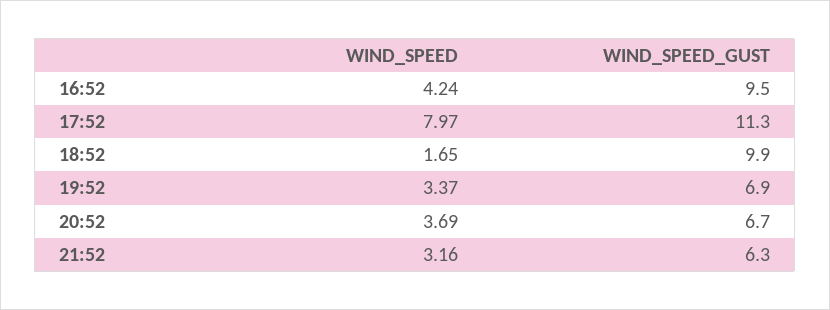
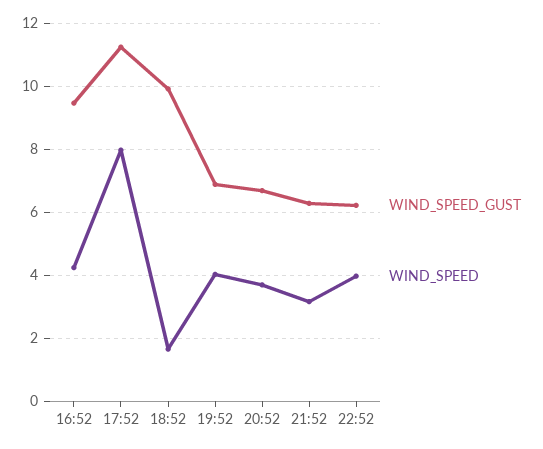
WIND_SPEED, 19:52: 3.37 -> 4
WIND_SPEED_GUST, 22:52: none -> 6.2
WIND_SPEED, 22:52: none -> 4

